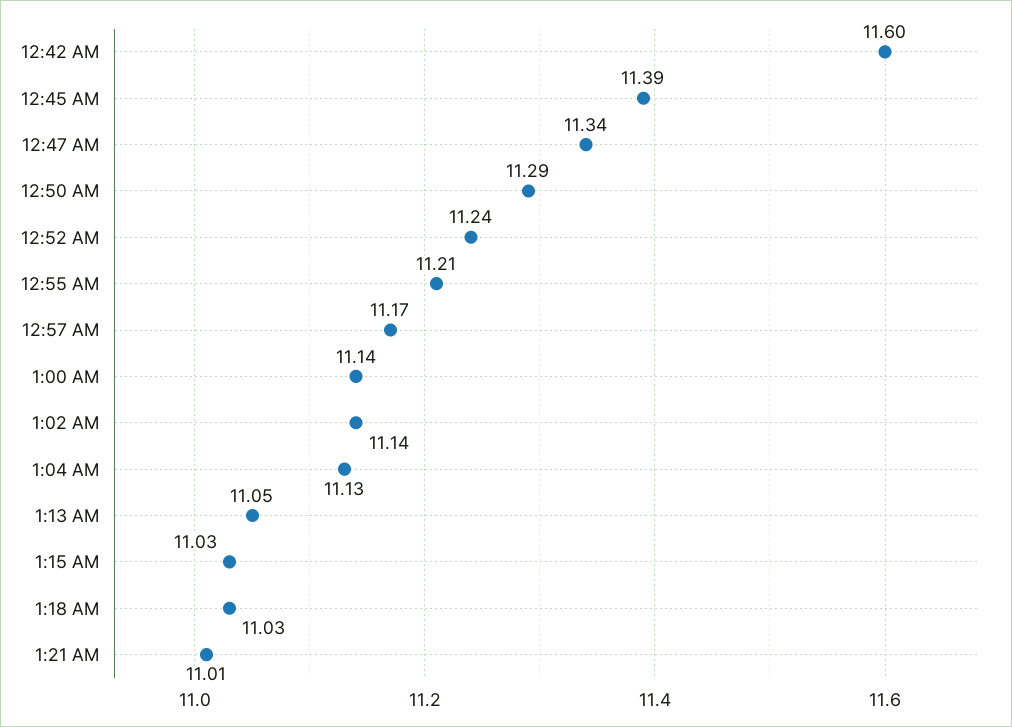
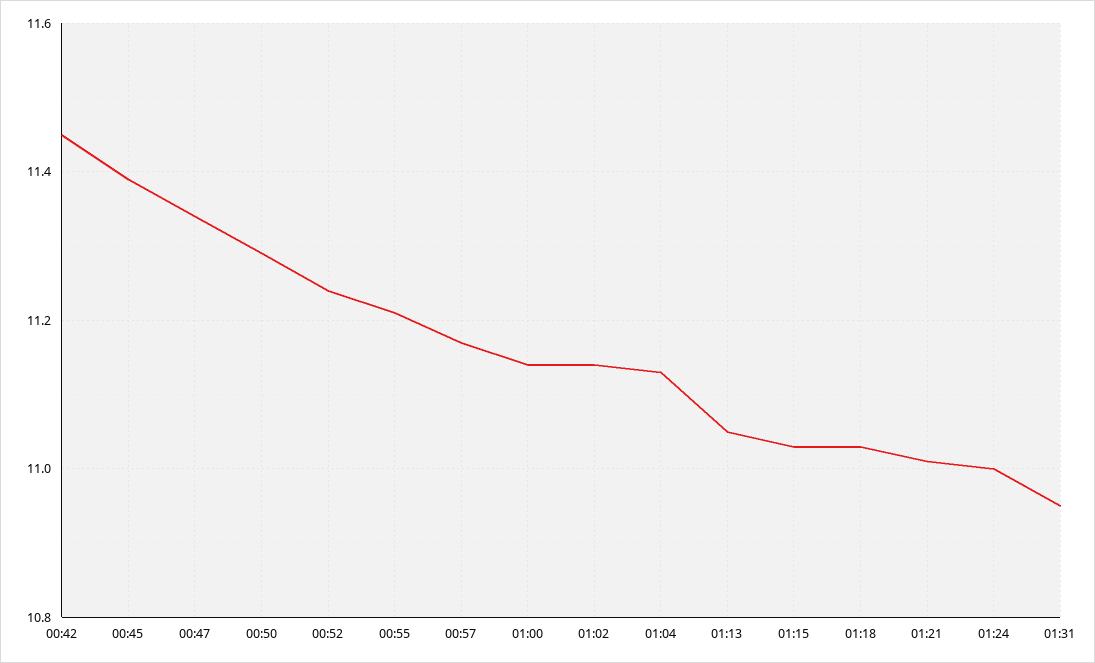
12:42 AM: 11.6 -> 11.45
01:24: none -> 11
01:31: none -> 10.95

